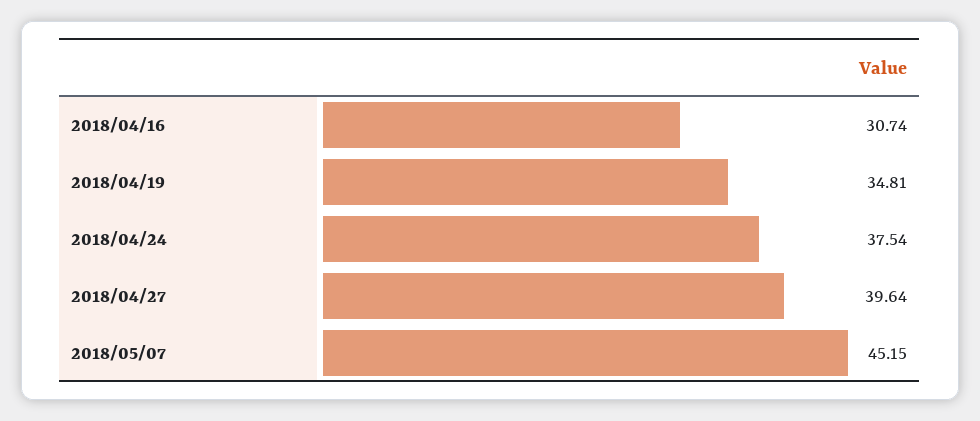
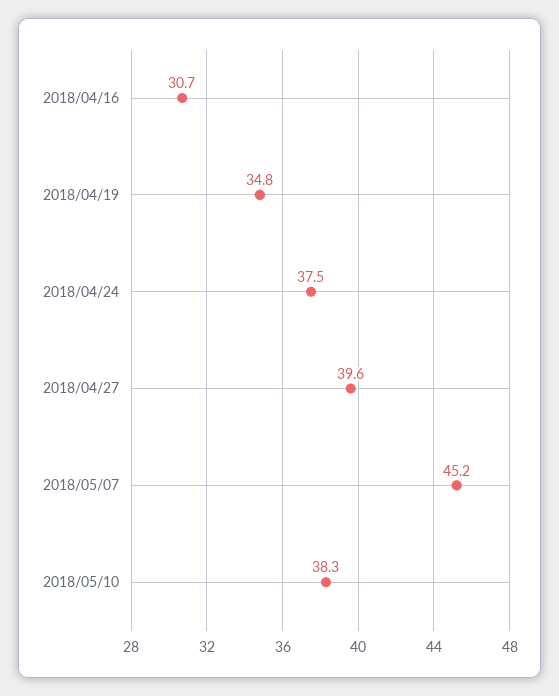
2018/05/10: none -> 38.3

